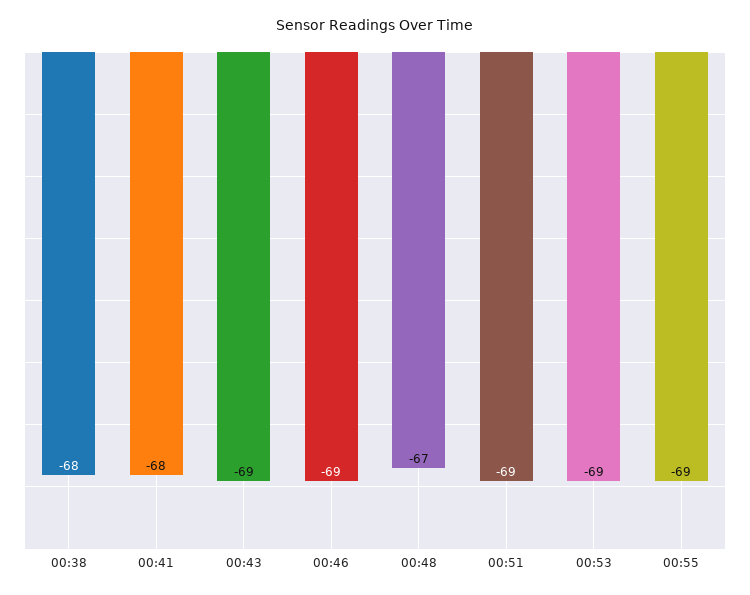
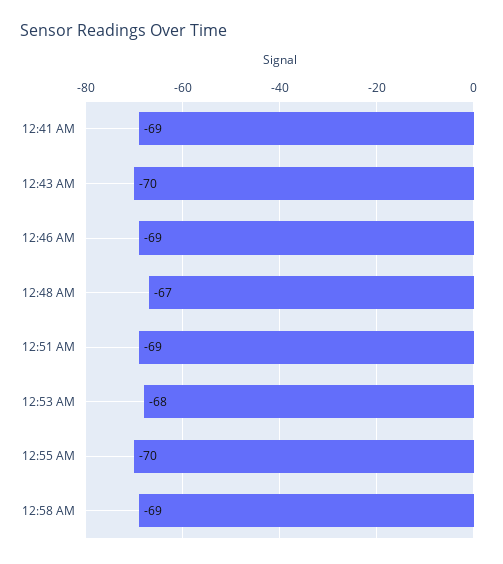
00:38: -68 -> none
00:41: -68 -> -69
00:43: -69 -> -70
00:53: -69 -> -68
00:55: -69 -> -70
12:58 AM: none -> -69

